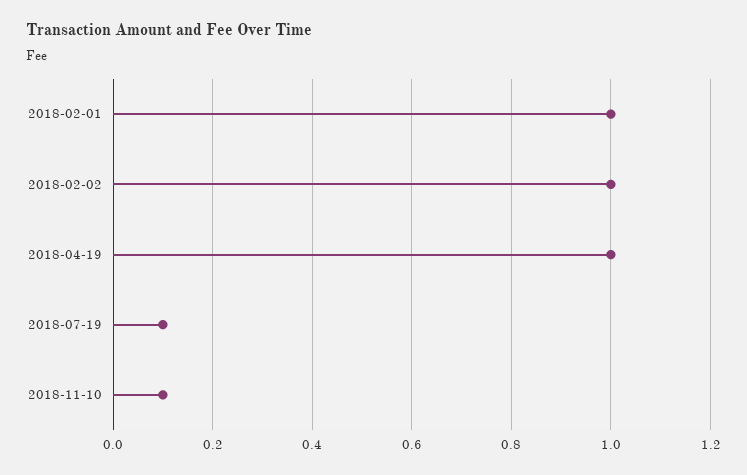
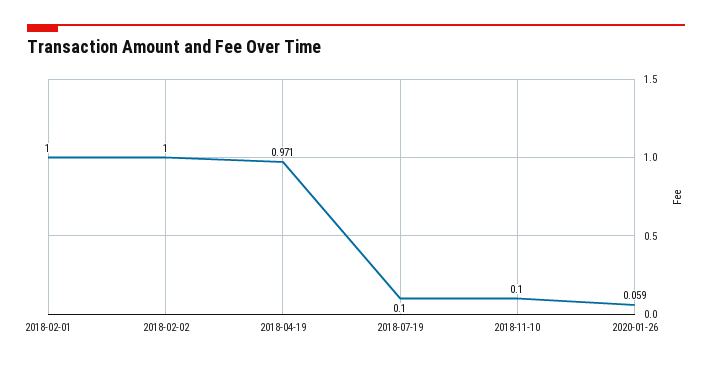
2018-04-19: 1 -> 0.971
2020-01-26: none -> 0.059

